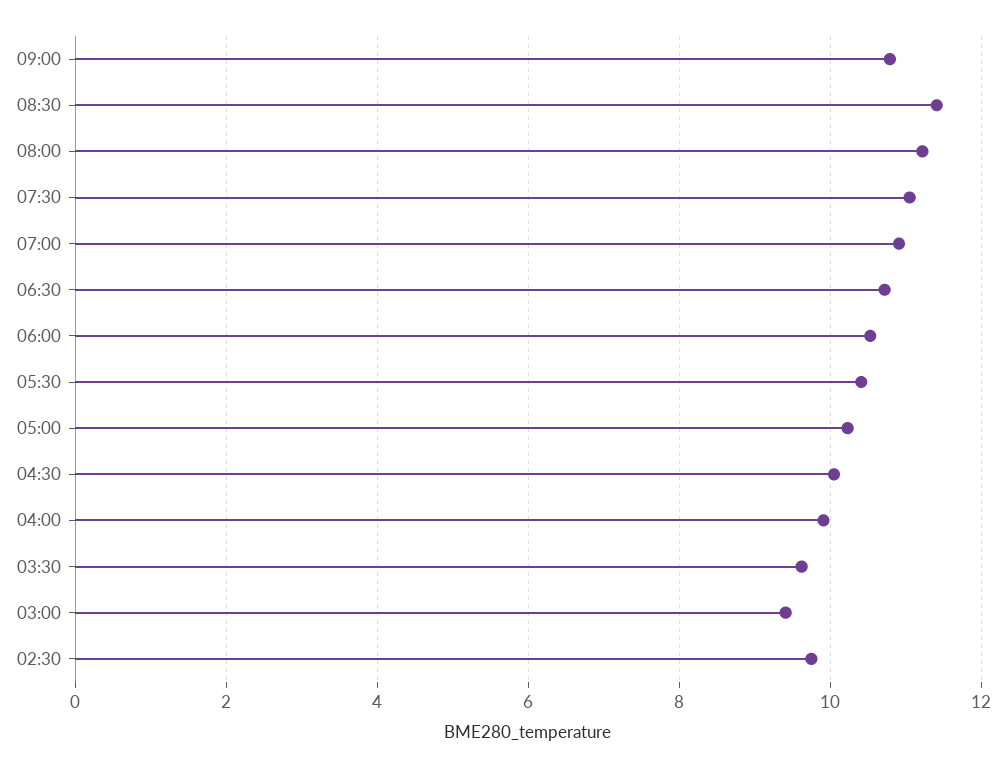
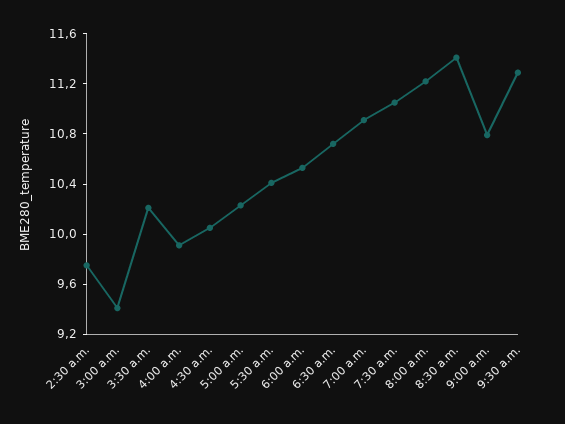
03:30: 9.6 -> 10.2
9:30 a.m.: none -> 11.3

